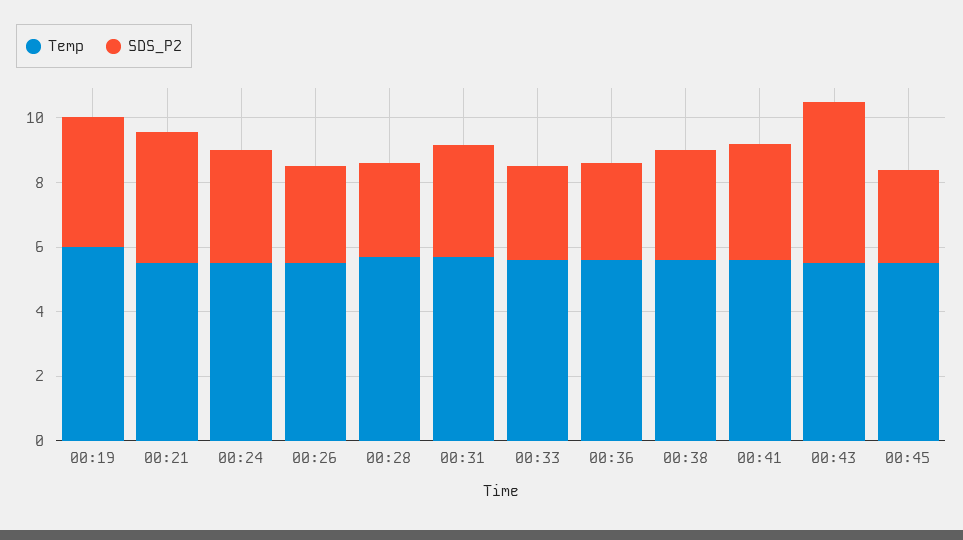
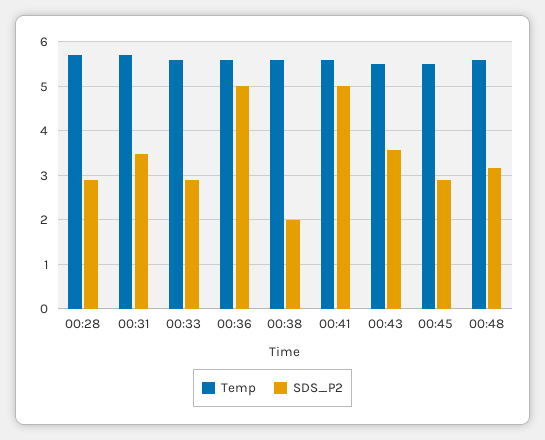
Temp, 00:19: 6 -> none
SDS_P2, 00:19: 4 -> none
Temp, 00:21: 5.5 -> none
SDS_P2, 00:21: 4 -> none
Temp, 00:24: 5.5 -> none
SDS_P2, 00:24: 3.5 -> none
Temp, 00:26: 5.5 -> none
SDS_P2, 00:26: 3 -> none
SDS_P2, 00:36: 3 -> 5
SDS_P2, 00:38: 3.5 -> 2
SDS_P2, 00:41: 3.5 -> 5
SDS_P2, 00:43: 5 -> 3.6
Temp, 00:48: none -> 5.6
SDS_P2, 00:48: none -> 3.2

